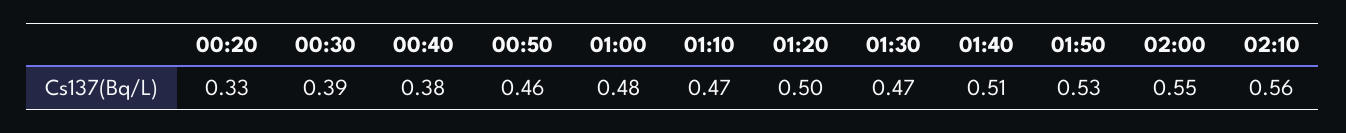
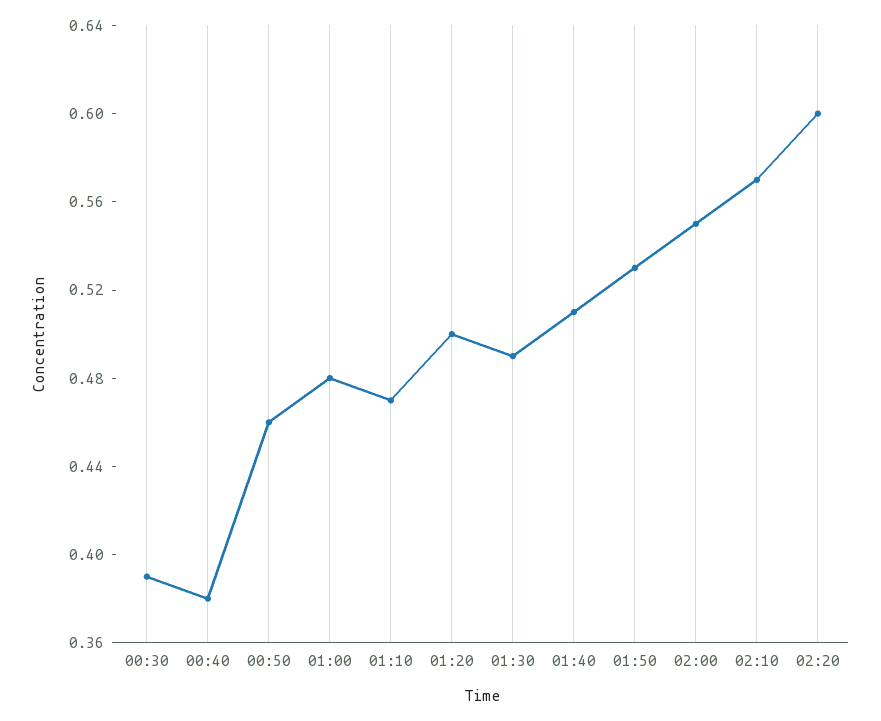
00:20: 0.33 -> none
01:30: 0.47 -> 0.49
02:10: 0.56 -> 0.57
02:20: none -> 0.6

